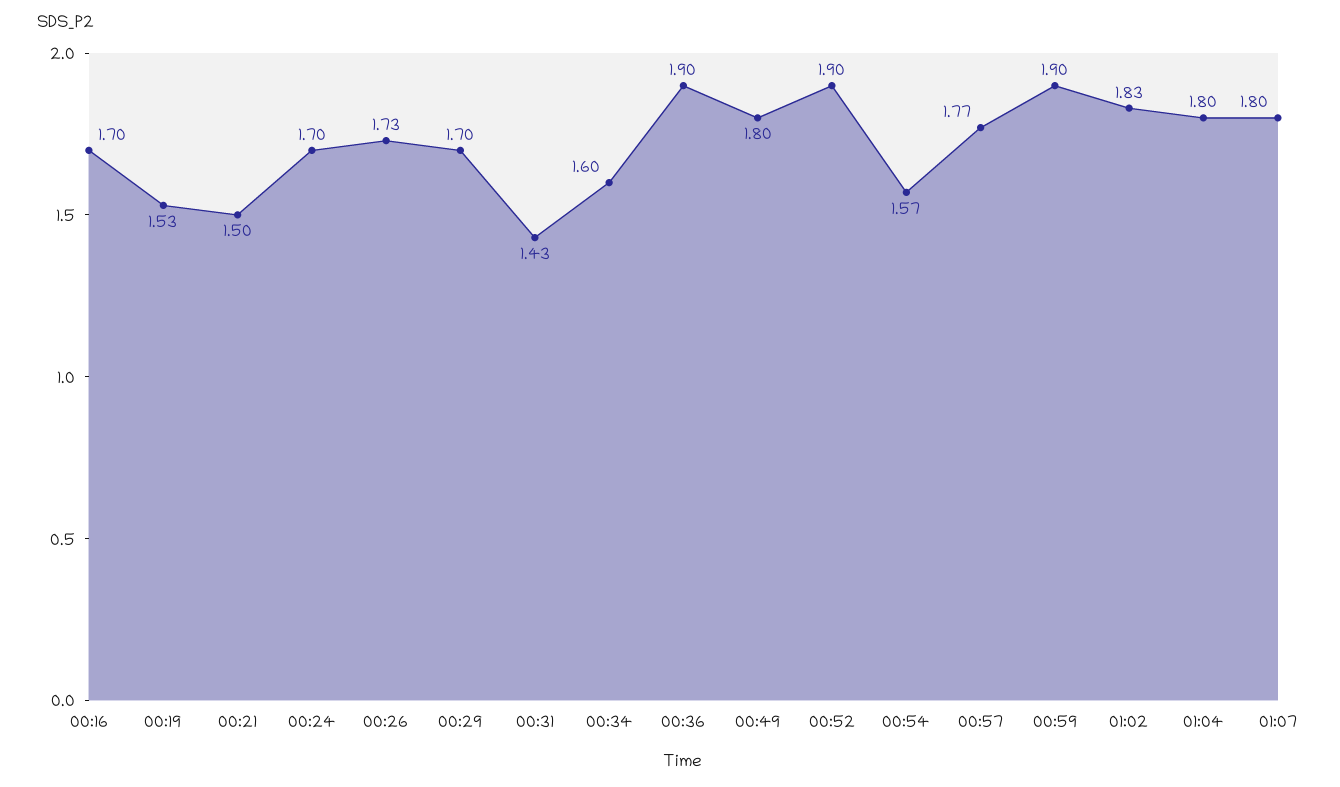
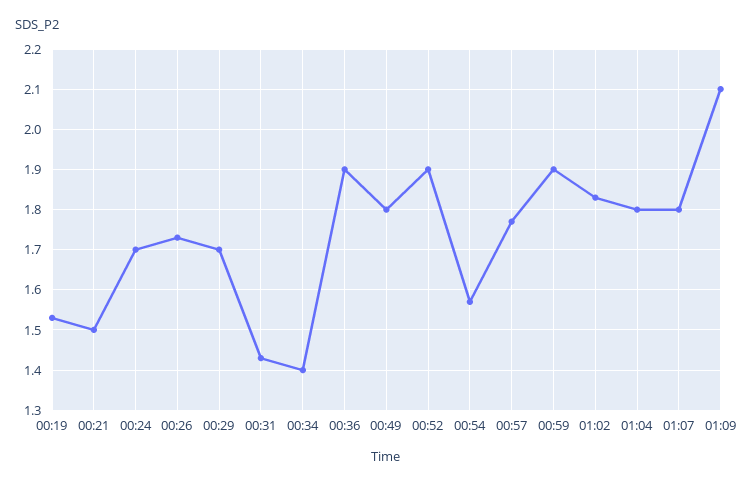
00:16: 1.7 -> none
00:34: 1.6 -> 1.4
01:09: none -> 2.1

